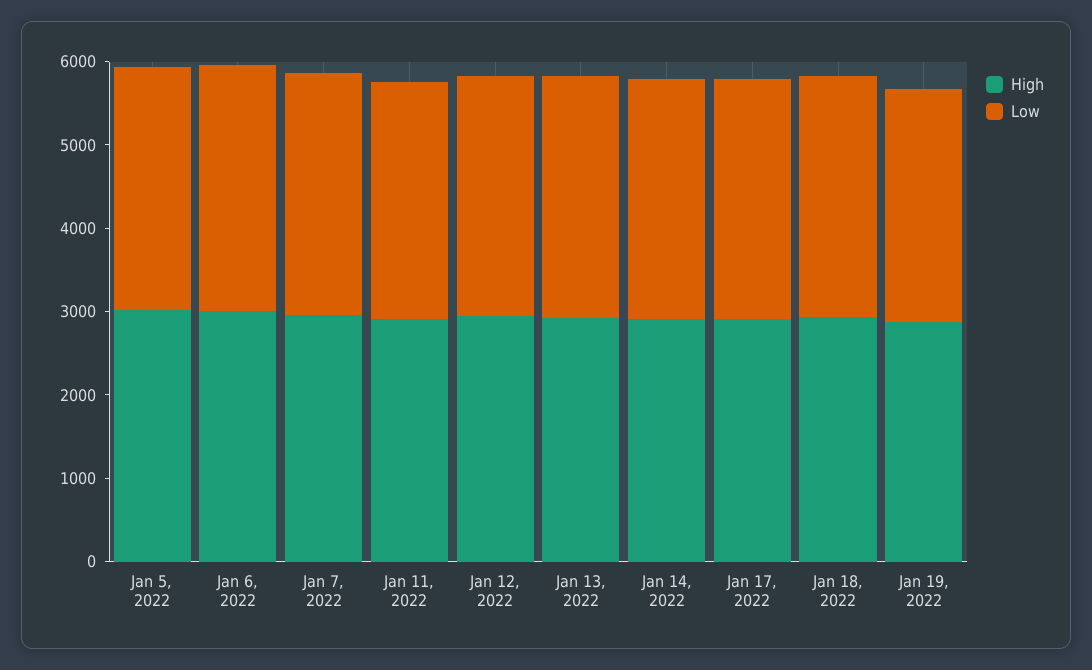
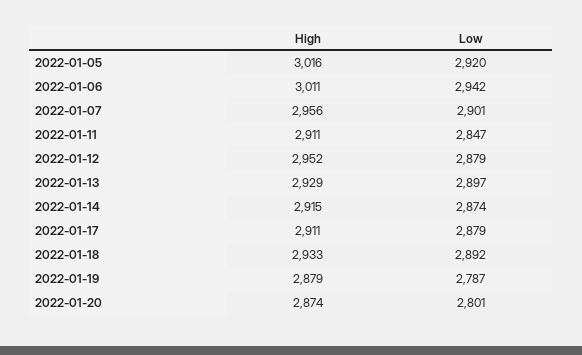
High, 2022-01-20: none -> 2874
Low, 2022-01-20: none -> 2801

